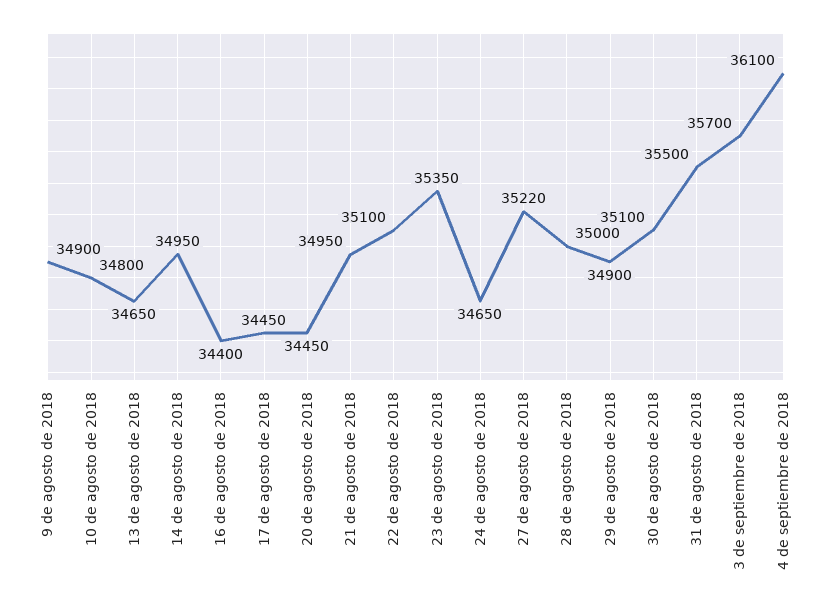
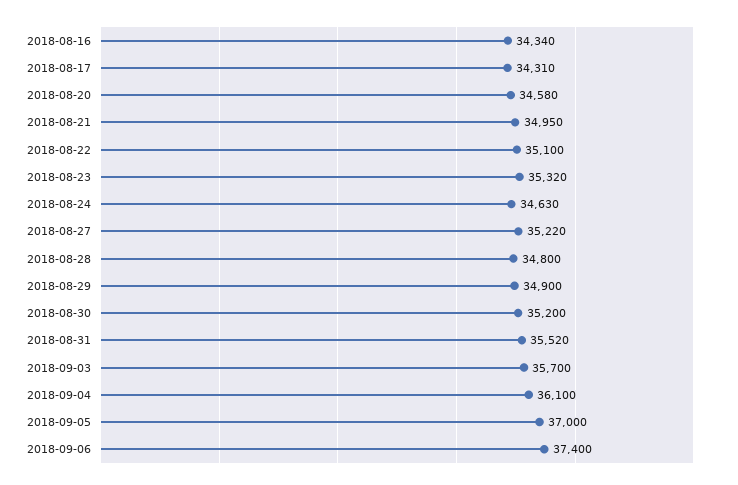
9 de agosto de 2018: 34900 -> none
10 de agosto de 2018: 34800 -> none
13 de agosto de 2018: 34650 -> none
14 de agosto de 2018: 34950 -> none
16 de agosto de 2018: 34400 -> 34340
17 de agosto de 2018: 34450 -> 34310
20 de agosto de 2018: 34450 -> 34580
23 de agosto de 2018: 35350 -> 35320
24 de agosto de 2018: 34650 -> 34630
28 de agosto de 2018: 35000 -> 34800
30 de agosto de 2018: 35100 -> 35200
31 de agosto de 2018: 35500 -> 35520
2018-09-05: none -> 37000
2018-09-06: none -> 37400

